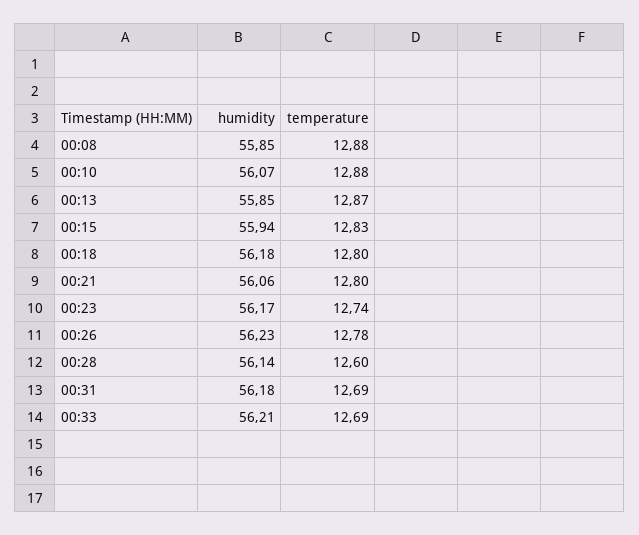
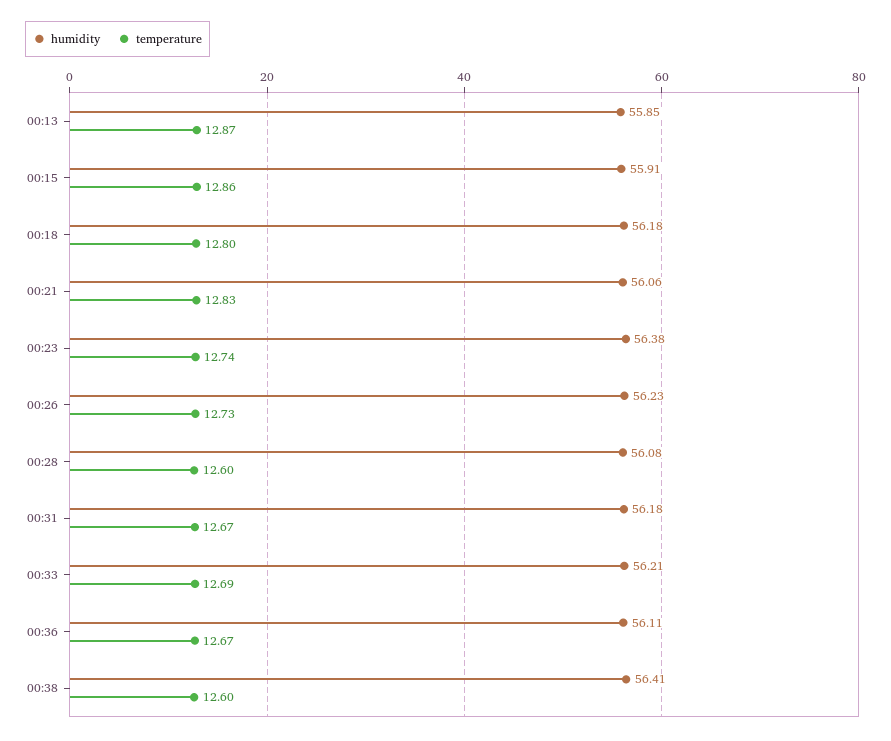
humidity, 00:08: 55.85 -> none
temperature, 00:08: 12.88 -> none
humidity, 00:10: 56.07 -> none
temperature, 00:10: 12.88 -> none
humidity, 00:15: 55.94 -> 55.91
temperature, 00:15: 12.83 -> 12.86
temperature, 00:21: 12.8 -> 12.83
humidity, 00:23: 56.17 -> 56.38
temperature, 00:26: 12.78 -> 12.73
humidity, 00:28: 56.14 -> 56.08
temperature, 00:31: 12.69 -> 12.67
humidity, 00:36: none -> 56.11
temperature, 00:36: none -> 12.67
humidity, 00:38: none -> 56.41
temperature, 00:38: none -> 12.6

